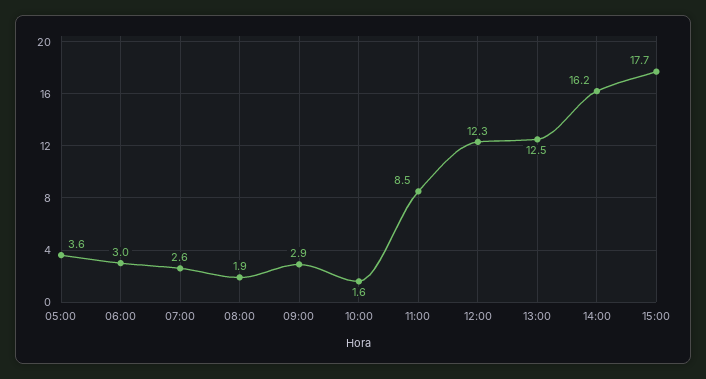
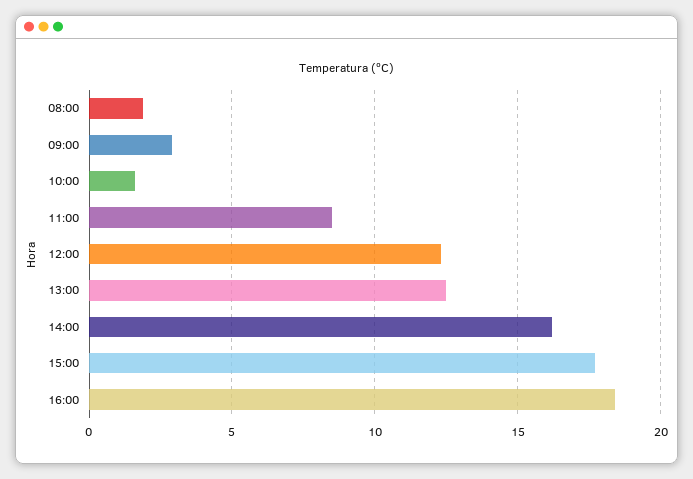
05:00: 3.6 -> none
06:00: 3 -> none
07:00: 2.6 -> none
16:00: none -> 18.5

